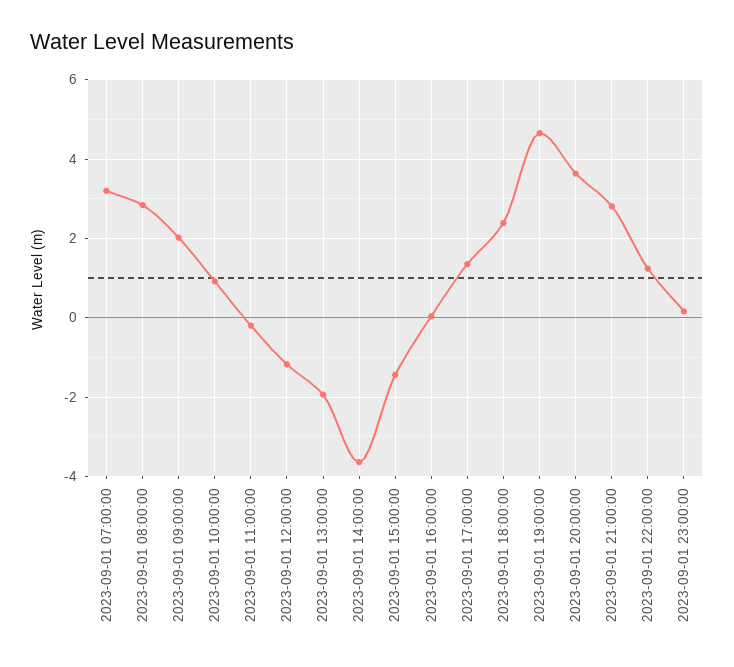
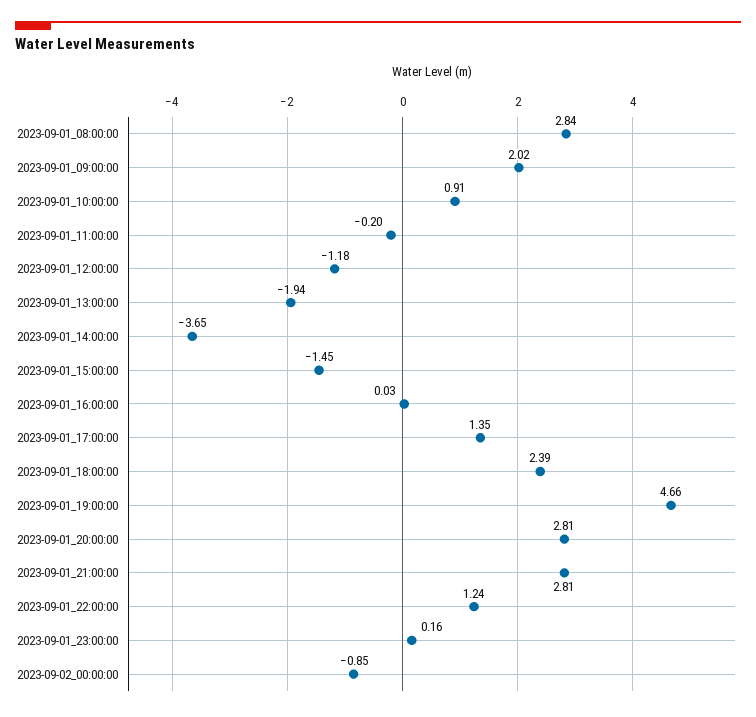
2023-09-01 07:00:00: 3.2 -> none
2023-09-01 20:00:00: 3.6 -> 2.81
2023-09-02_00:00:00: none -> -0.85

